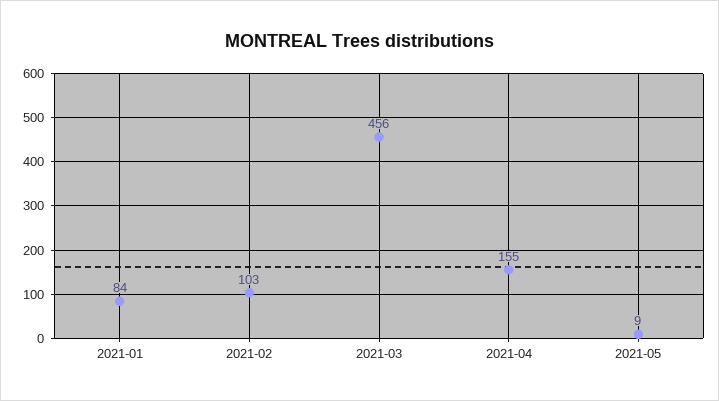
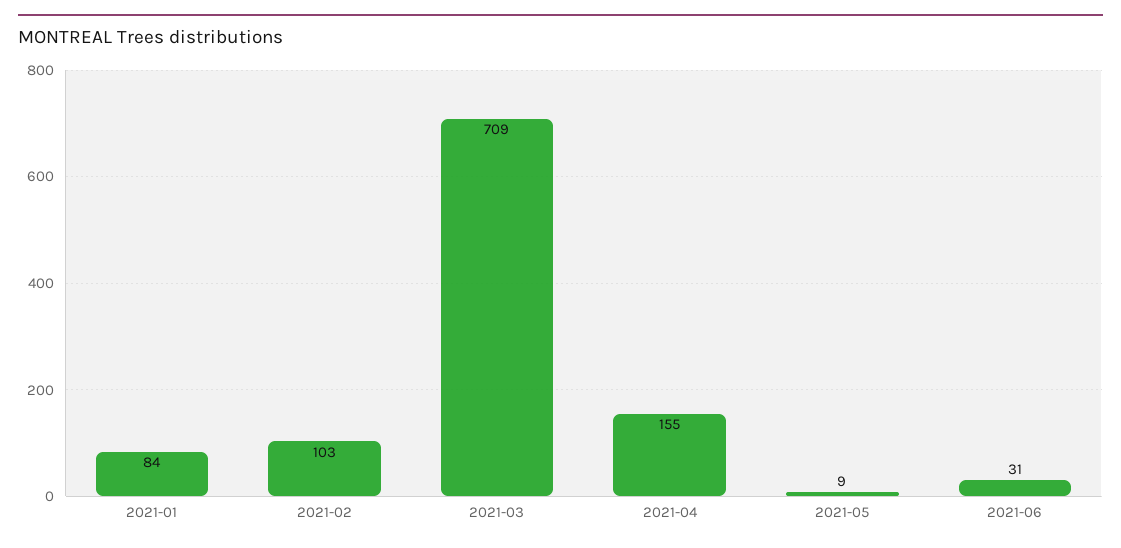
2021-03: 456 -> 709
2021-06: none -> 31

